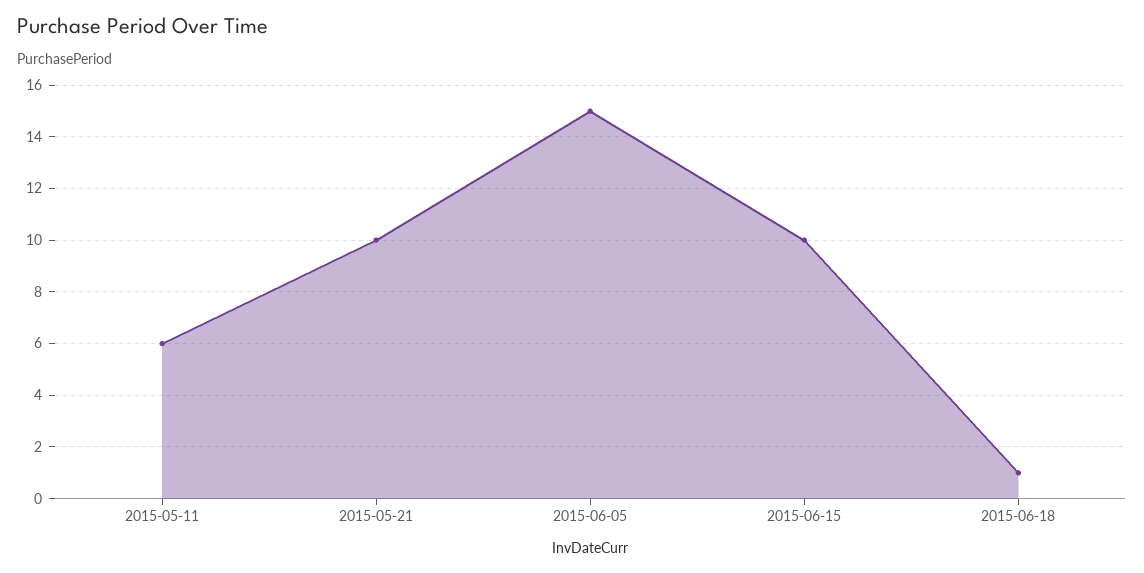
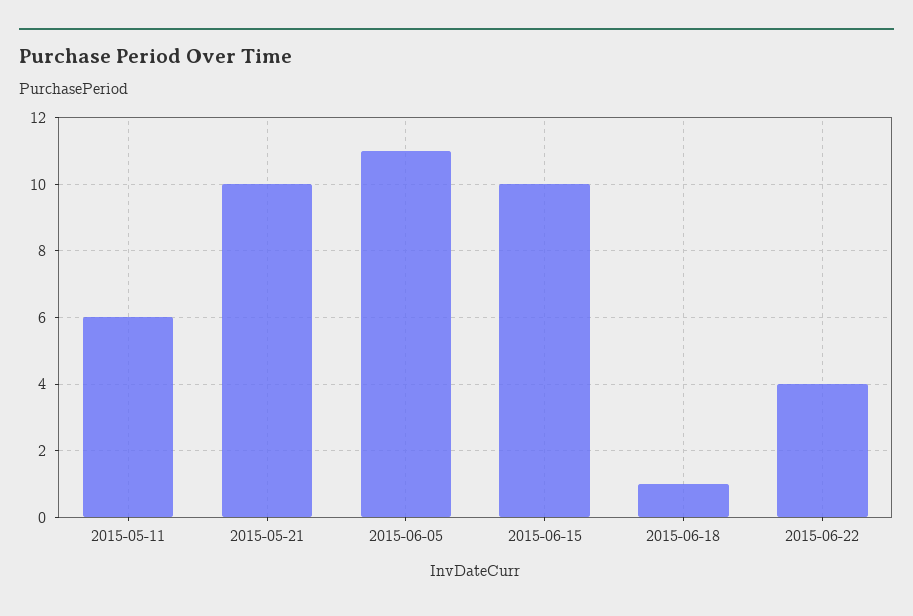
2015-06-05: 15 -> 11
2015-06-22: none -> 4

